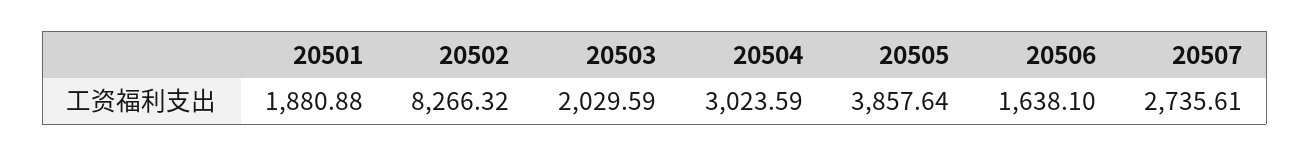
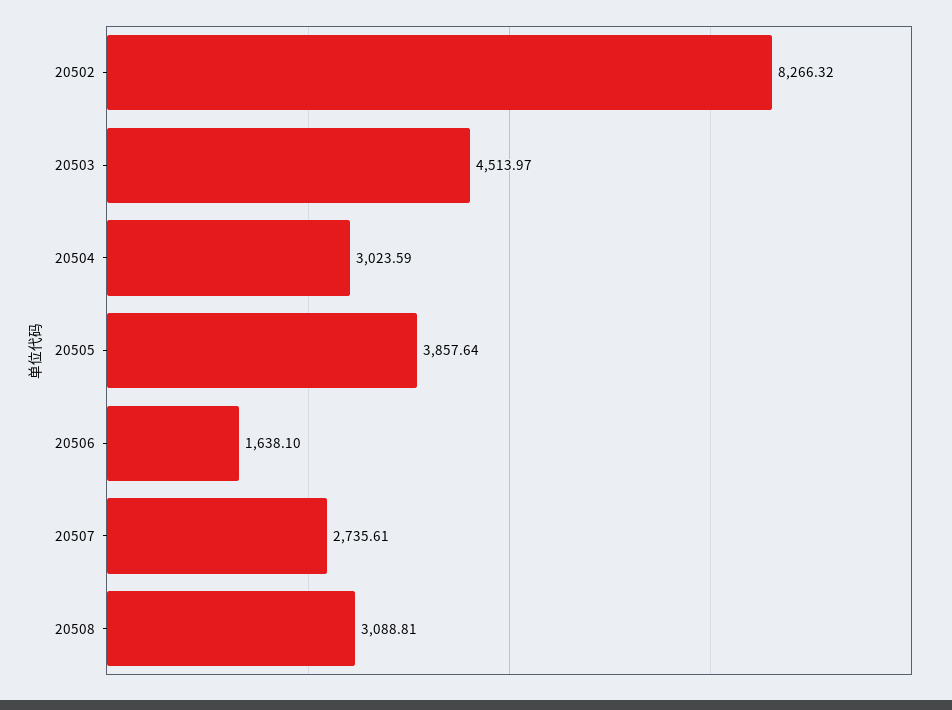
20501: 1880.88 -> none
20503: 2029.59 -> 4513.97
20508: none -> 3088.81

